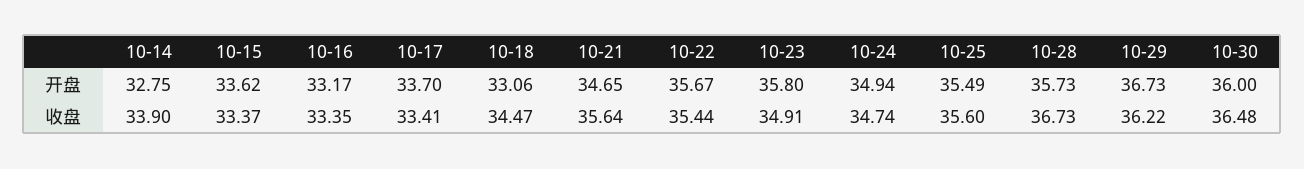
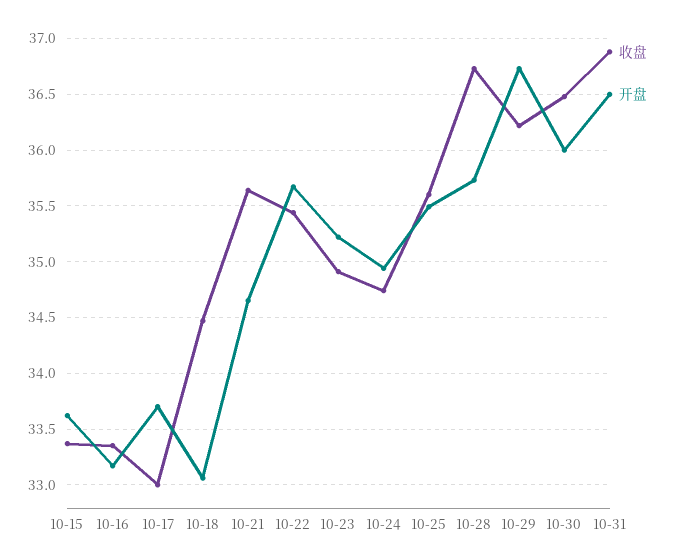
开盘, 10-14: 32.75 -> none
开盘, 10-23: 35.8 -> 35.2
收盘, 10-14: 33.9 -> none
收盘, 10-17: 33.41 -> 33
收盘, 10-31: none -> 36.9
开盘, 10-31: none -> 36.5

